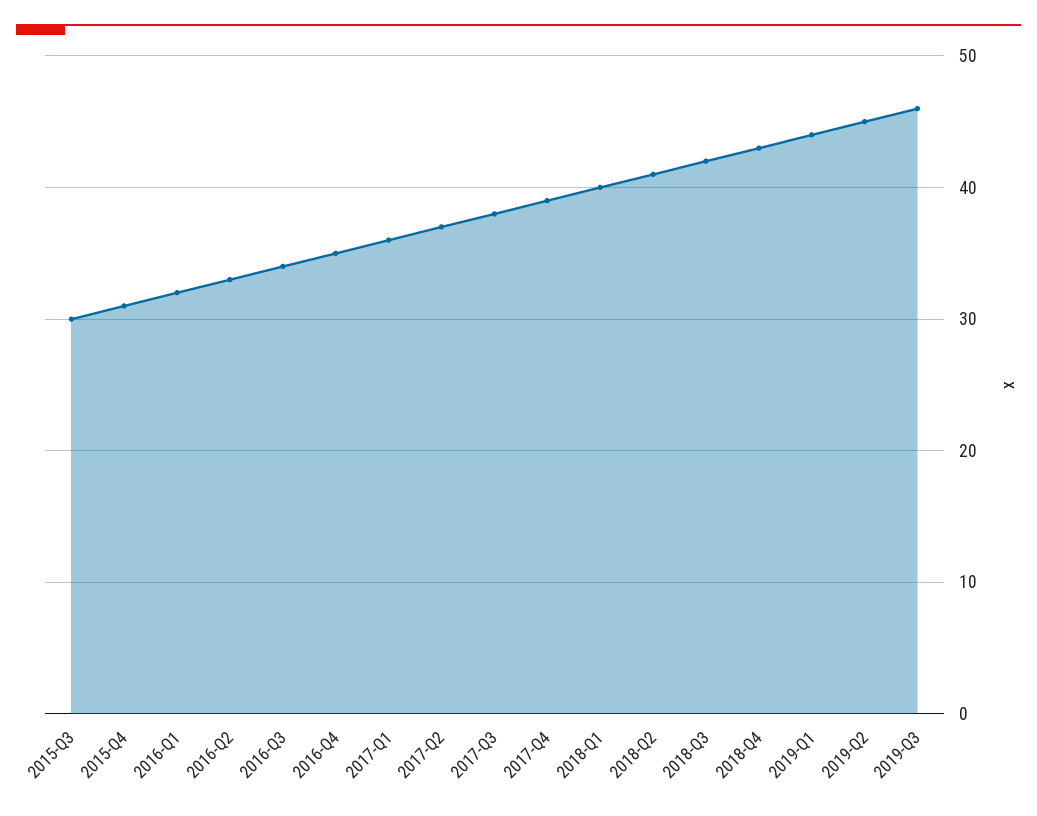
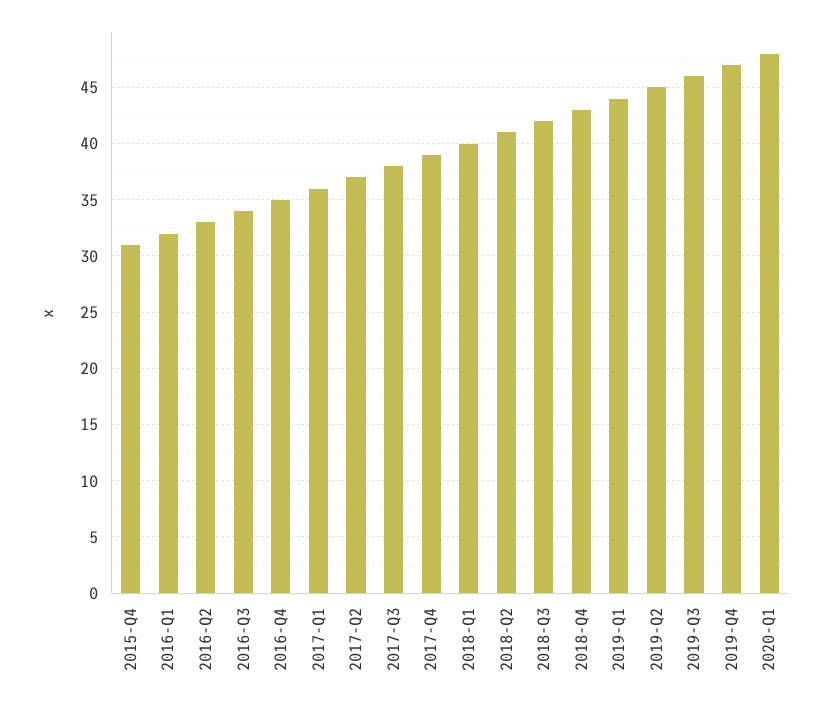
2015-Q3: 30 -> none
2019-Q4: none -> 47
2020-Q1: none -> 48

